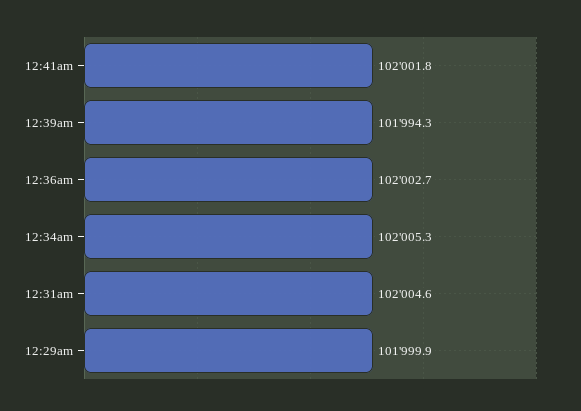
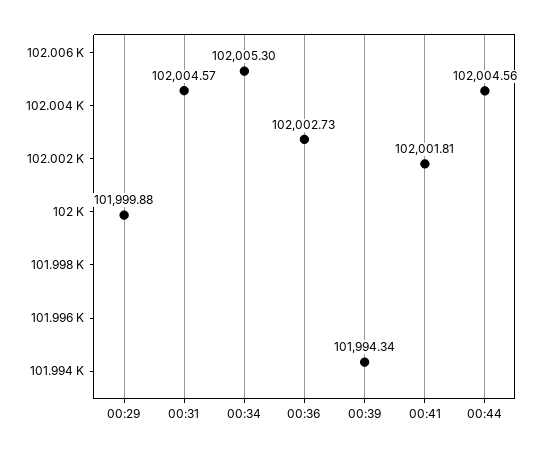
00:44: none -> 102004.56

